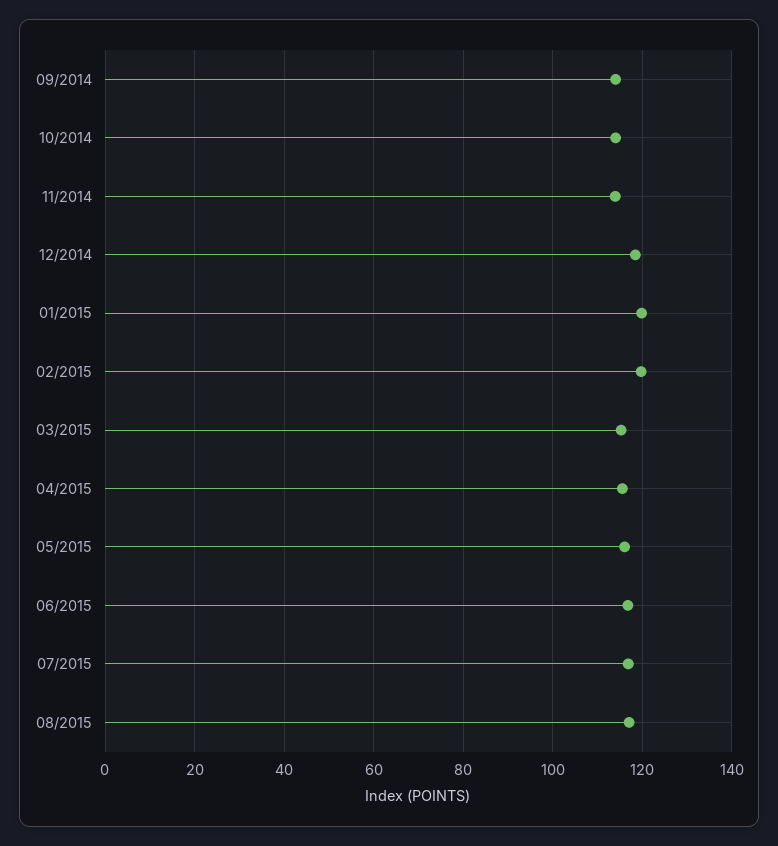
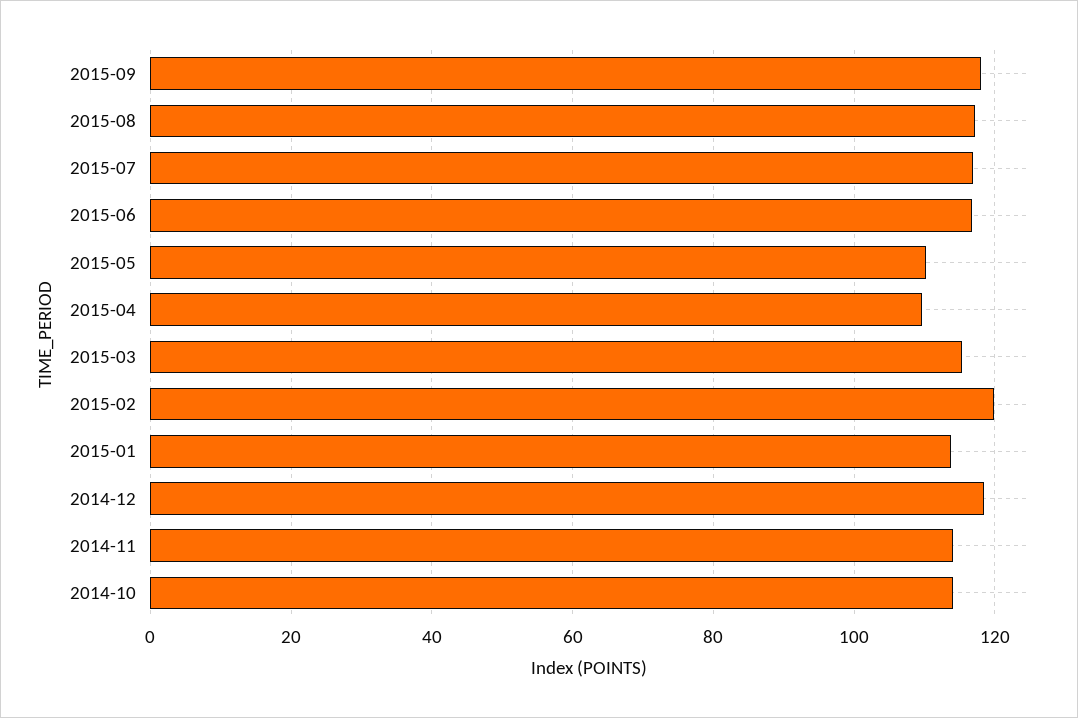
09/2014: 114 -> none
01/2015: 120 -> 114
04/2015: 116 -> 110
05/2015: 116 -> 110
2015-09: none -> 118

